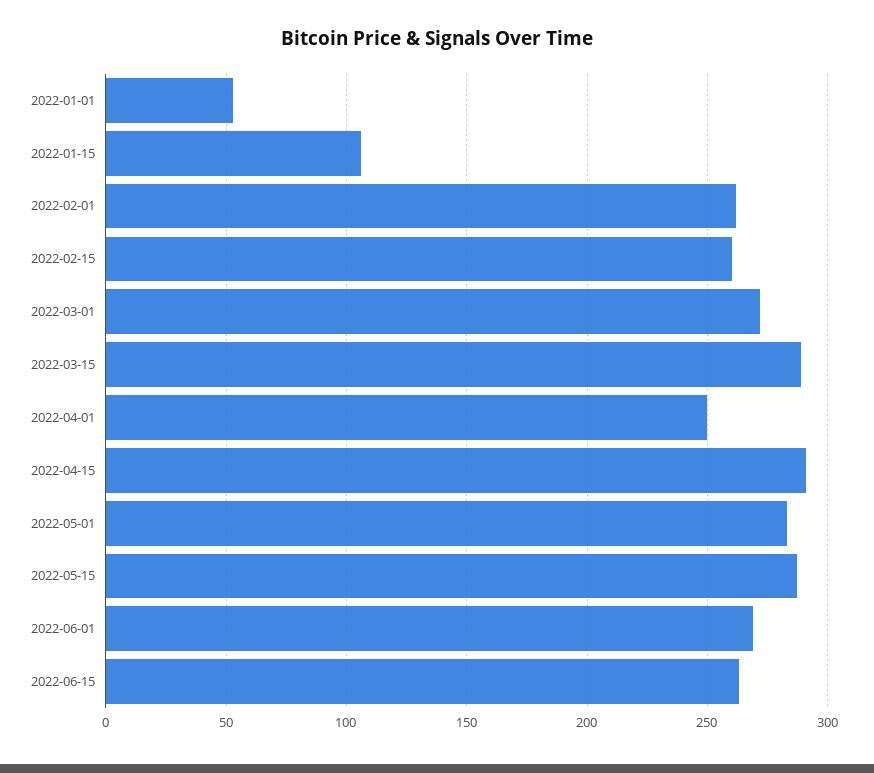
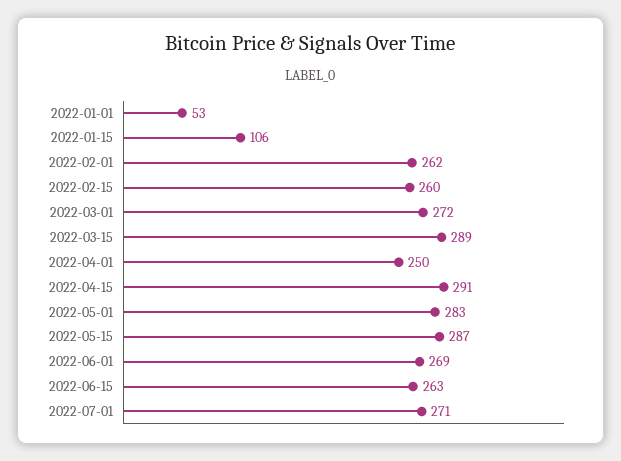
2022-07-01: none -> 271

